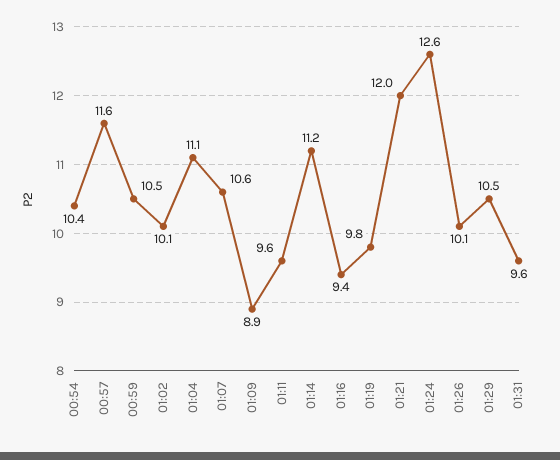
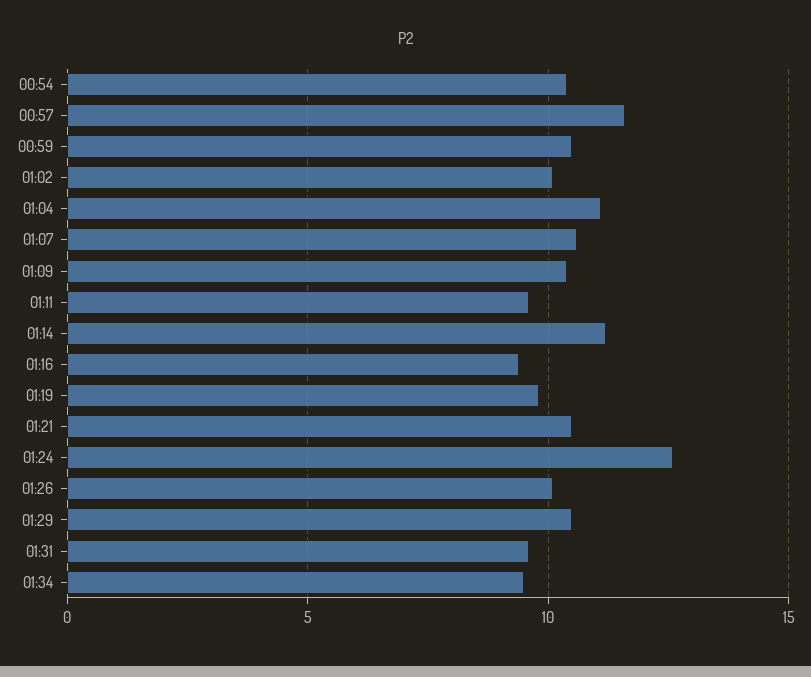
01:09: 8.9 -> 10.5
01:21: 12 -> 10.5
01:34: none -> 9.5

